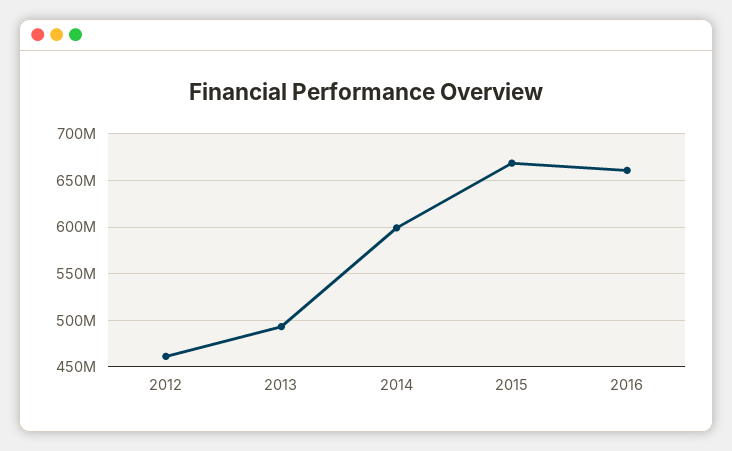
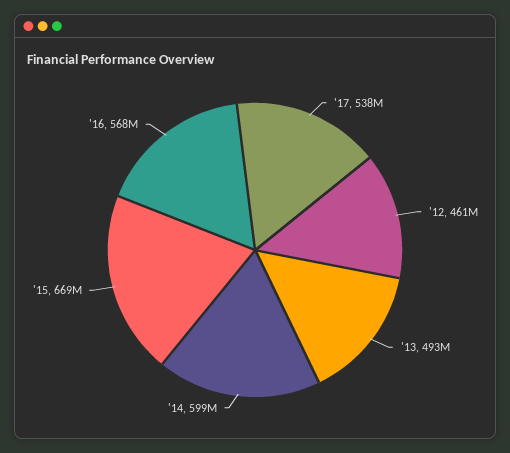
2016: 660000000 -> 568000000
'17: none -> 538000000

